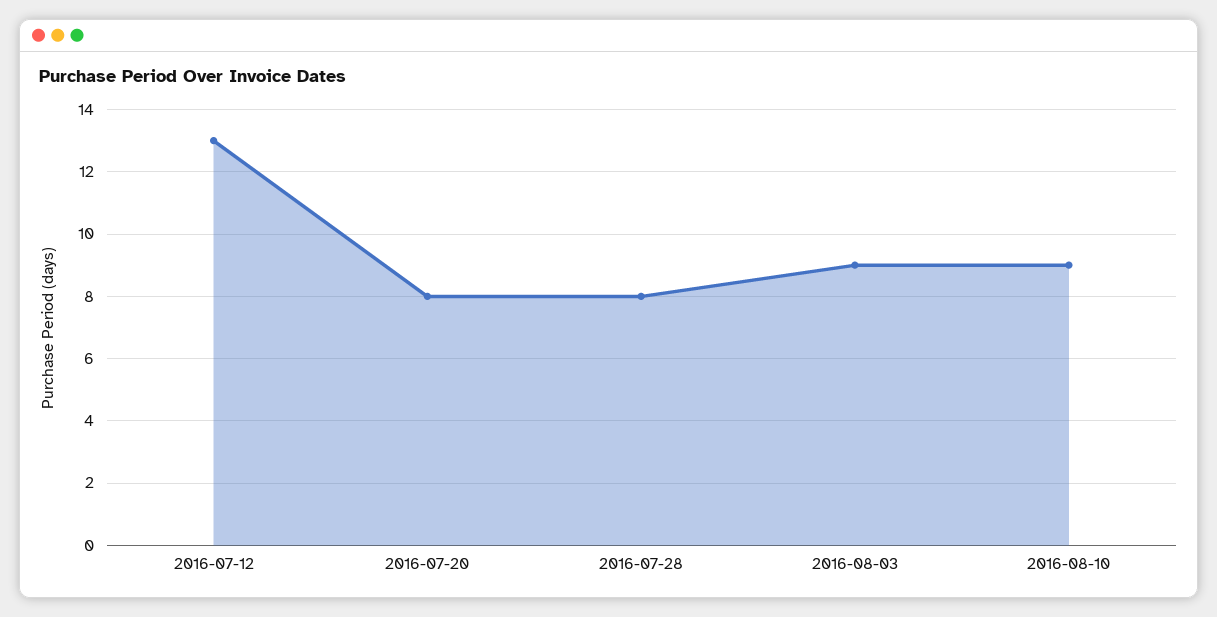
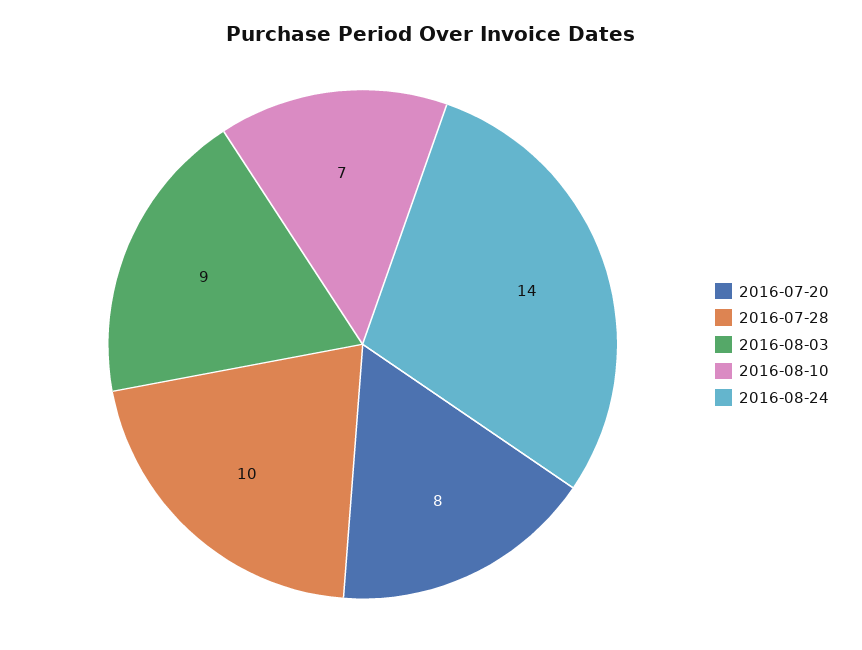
2016-07-12: 13 -> none
2016-07-28: 8 -> 10
2016-08-10: 9 -> 7
2016-08-24: none -> 14

